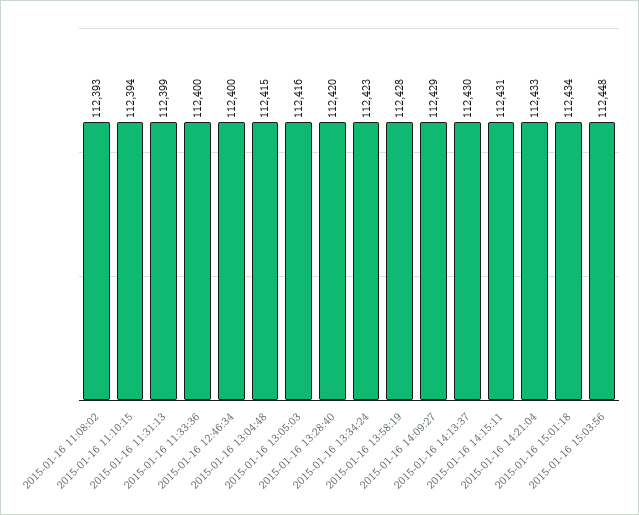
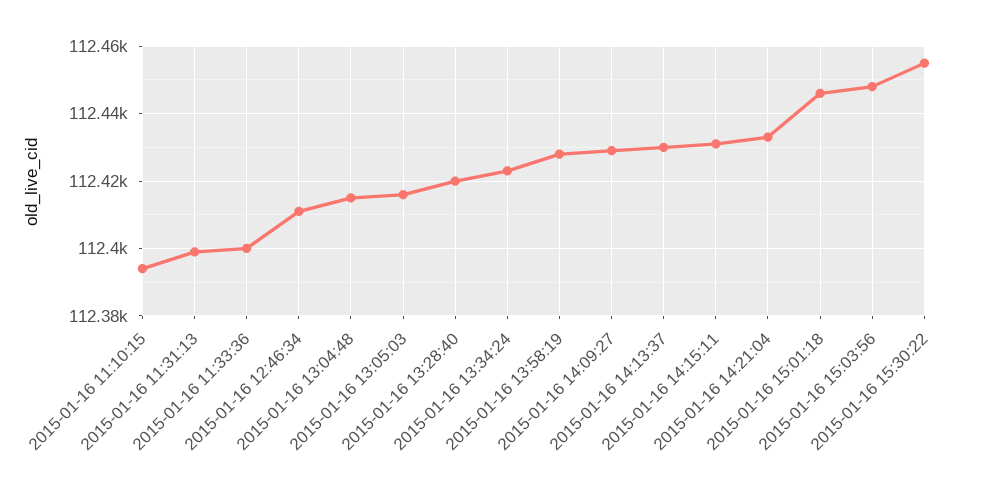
2015-01-16 11:08:02: 112393 -> none
2015-01-16 12:46:34: 112400 -> 112410
2015-01-16 15:01:18: 112434 -> 112445
2015-01-16 15:30:22: none -> 112455

